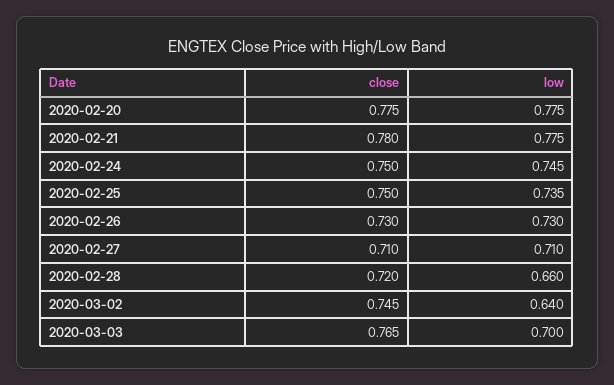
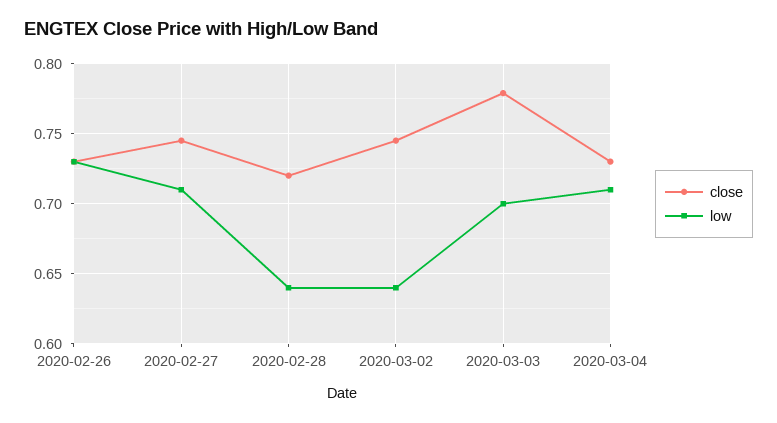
close, 2020-02-20: 0.775 -> none
low, 2020-02-20: 0.775 -> none
close, 2020-02-21: 0.78 -> none
low, 2020-02-21: 0.775 -> none
close, 2020-02-24: 0.75 -> none
low, 2020-02-24: 0.745 -> none
close, 2020-02-25: 0.75 -> none
low, 2020-02-25: 0.735 -> none
close, 2020-02-27: 0.71 -> 0.745
low, 2020-02-28: 0.66 -> 0.64
close, 2020-03-03: 0.765 -> 0.78
close, 2020-03-04: none -> 0.73
low, 2020-03-04: none -> 0.71

